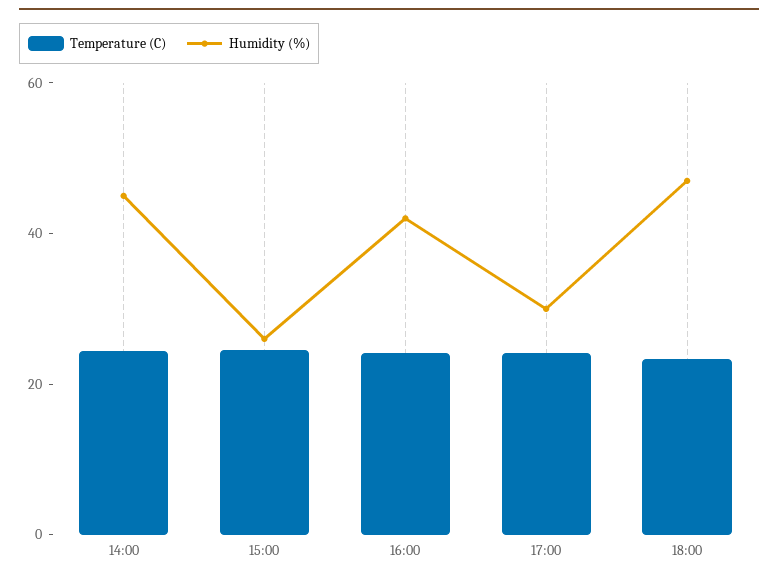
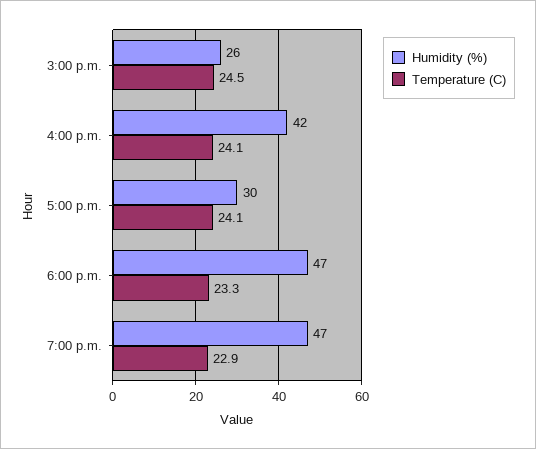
Temperature (C), 14:00: 25 -> none
Humidity (%), 14:00: 45 -> none
Humidity (%), 7:00 p.m.: none -> 47
Temperature (C), 7:00 p.m.: none -> 22.9

